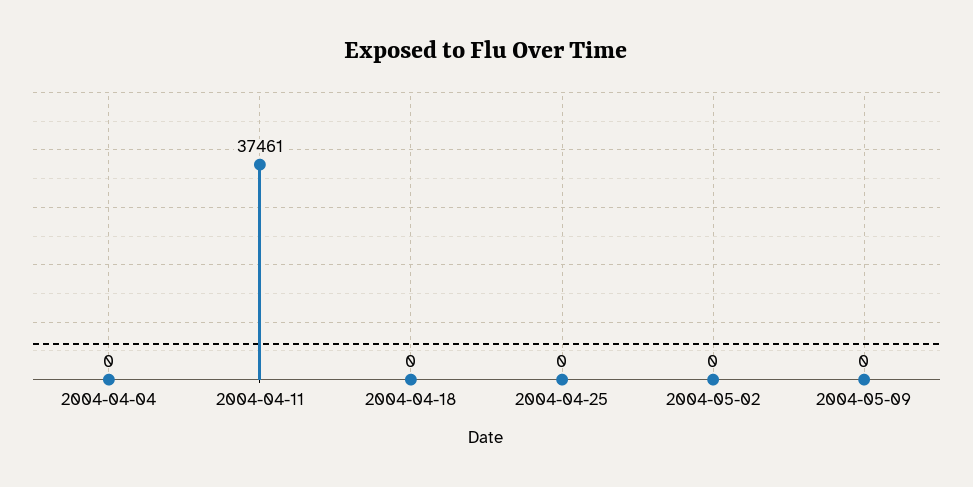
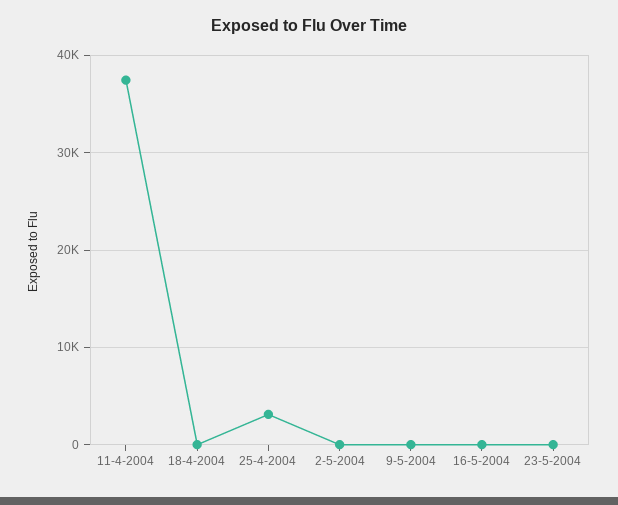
2004-04-04: 0 -> none
2004-04-25: 0 -> 3000
16-5-2004: none -> 0
23-5-2004: none -> 0

